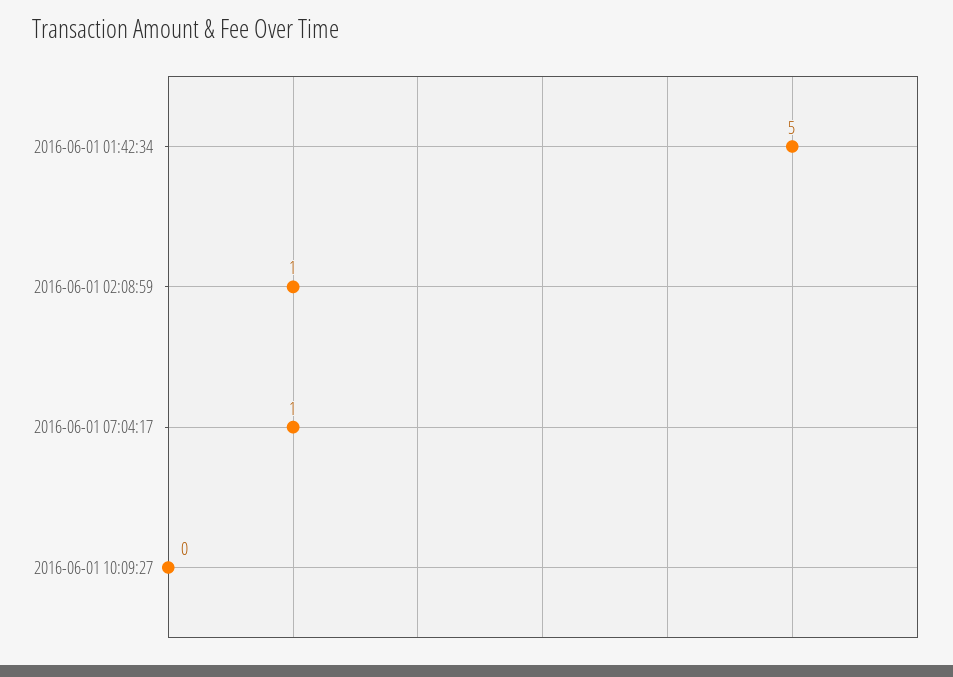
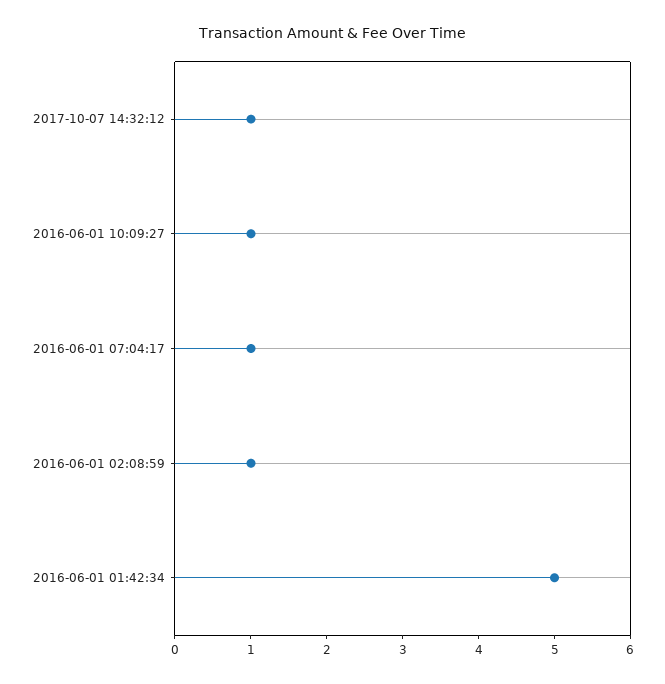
2016-06-01 10:09:27: 0 -> 1
2017-10-07 14:32:12: none -> 1

